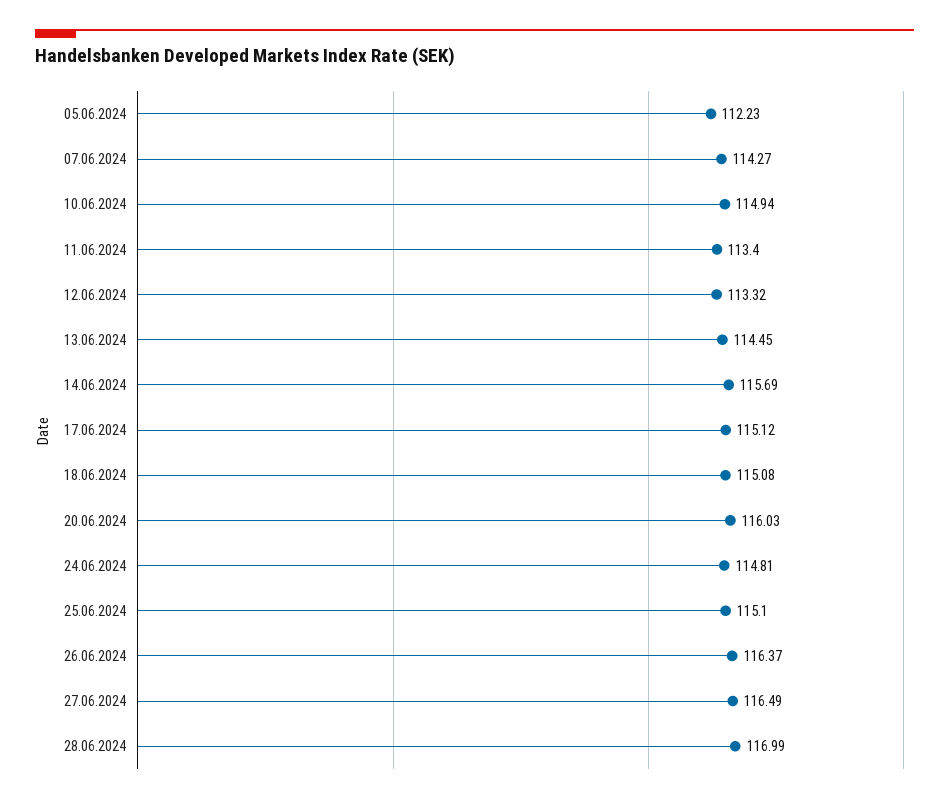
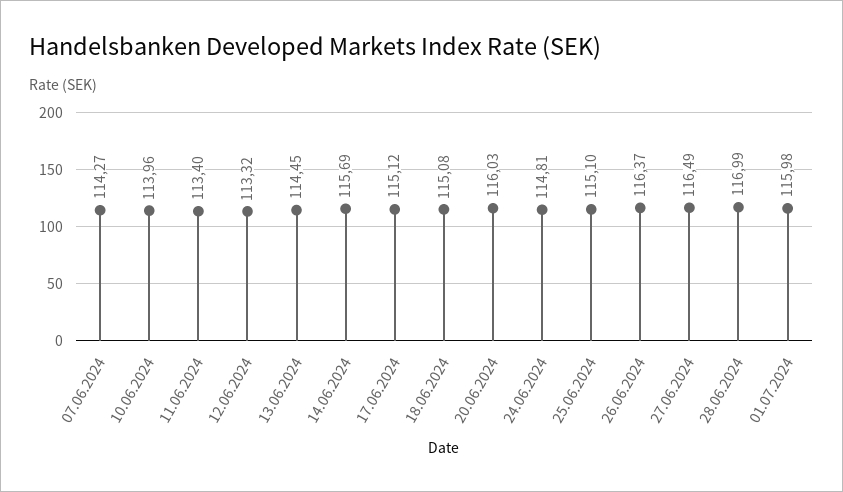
05.06.2024: 112.23 -> none
10.06.2024: 114.94 -> 113.96
01.07.2024: none -> 115.98

